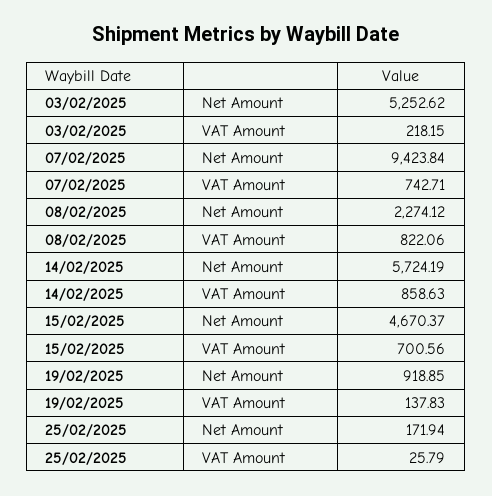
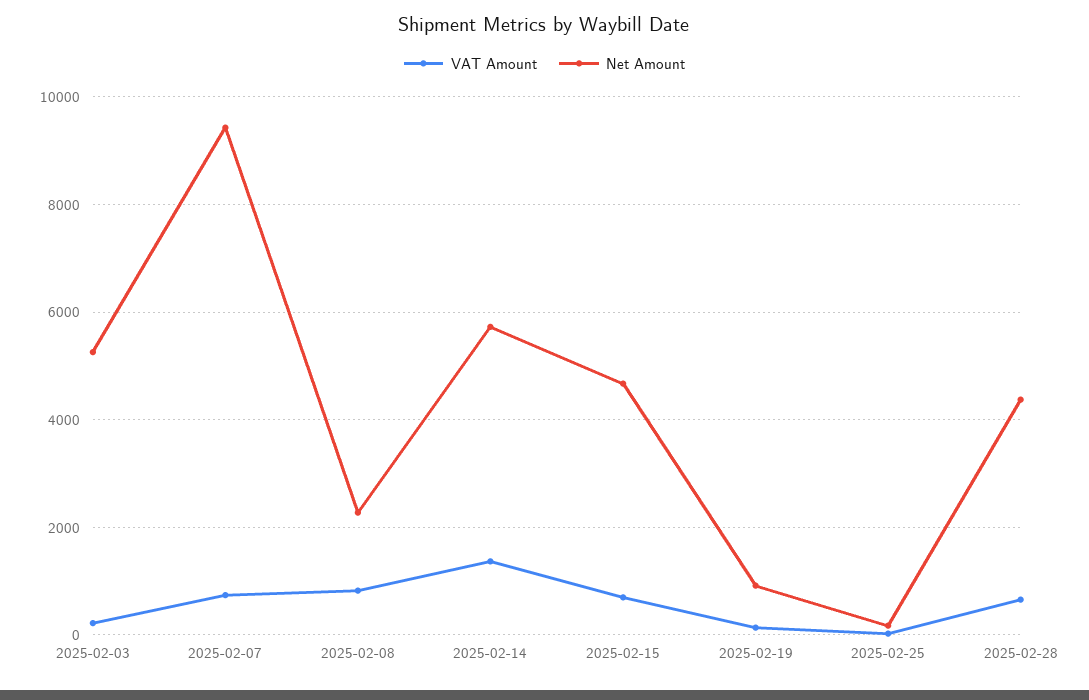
VAT Amount, 14/02/2025: 858.63 -> 1400
VAT Amount, 2025-02-28: none -> 600
Net Amount, 2025-02-28: none -> 4400

